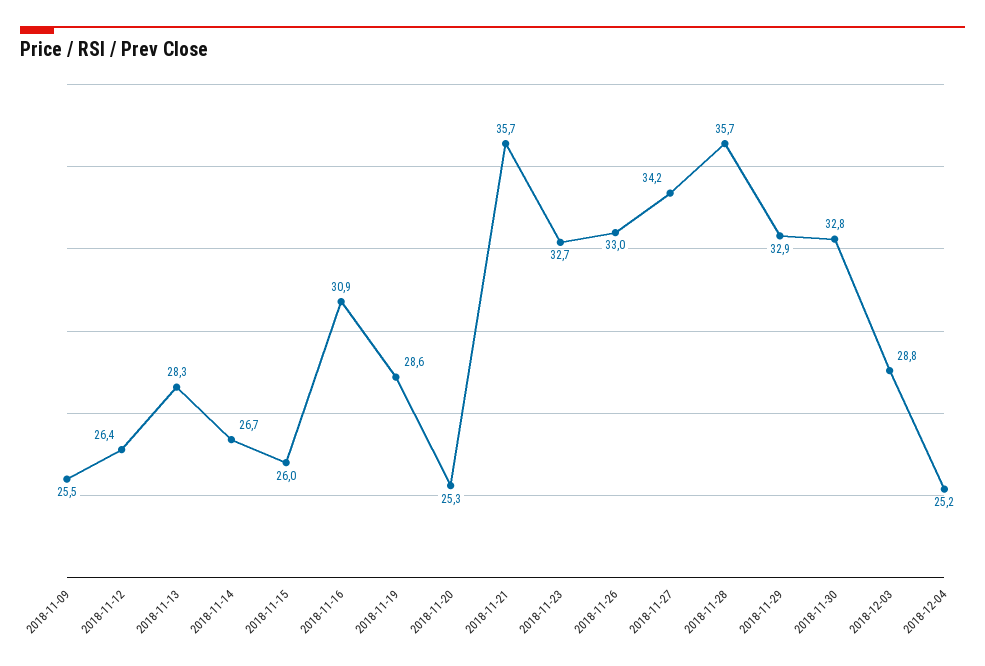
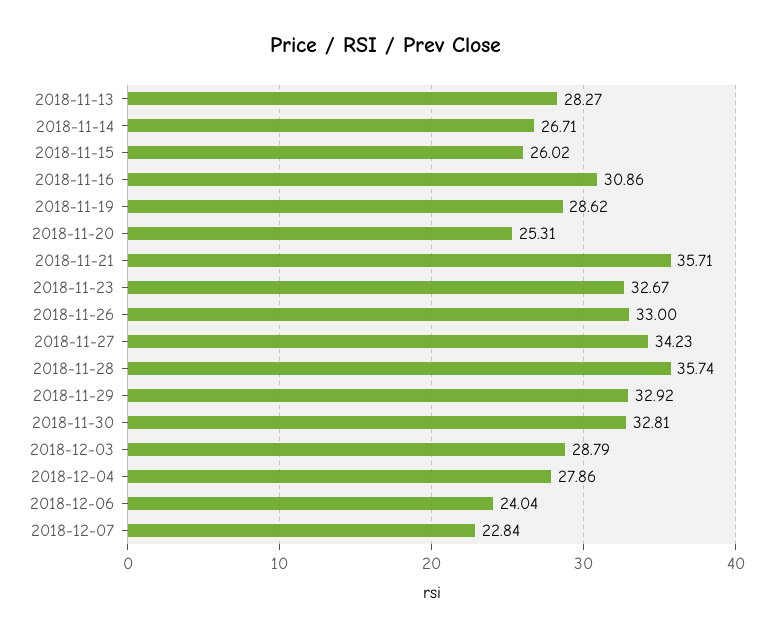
2018-11-09: 25.5 -> none
2018-11-12: 26.4 -> none
2018-12-04: 25.2 -> 27.86
2018-12-06: none -> 24.04
2018-12-07: none -> 22.84

